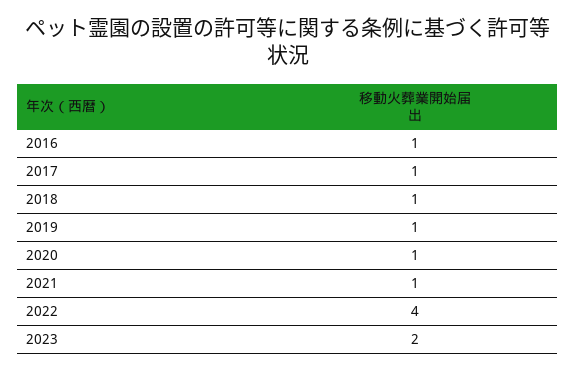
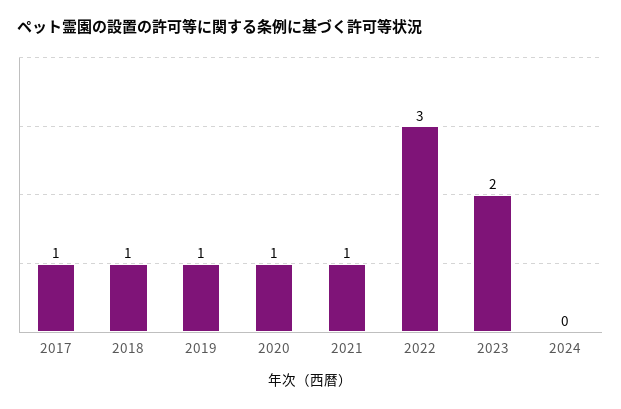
2016: 1 -> none
2022: 4 -> 3
2024: none -> 0

